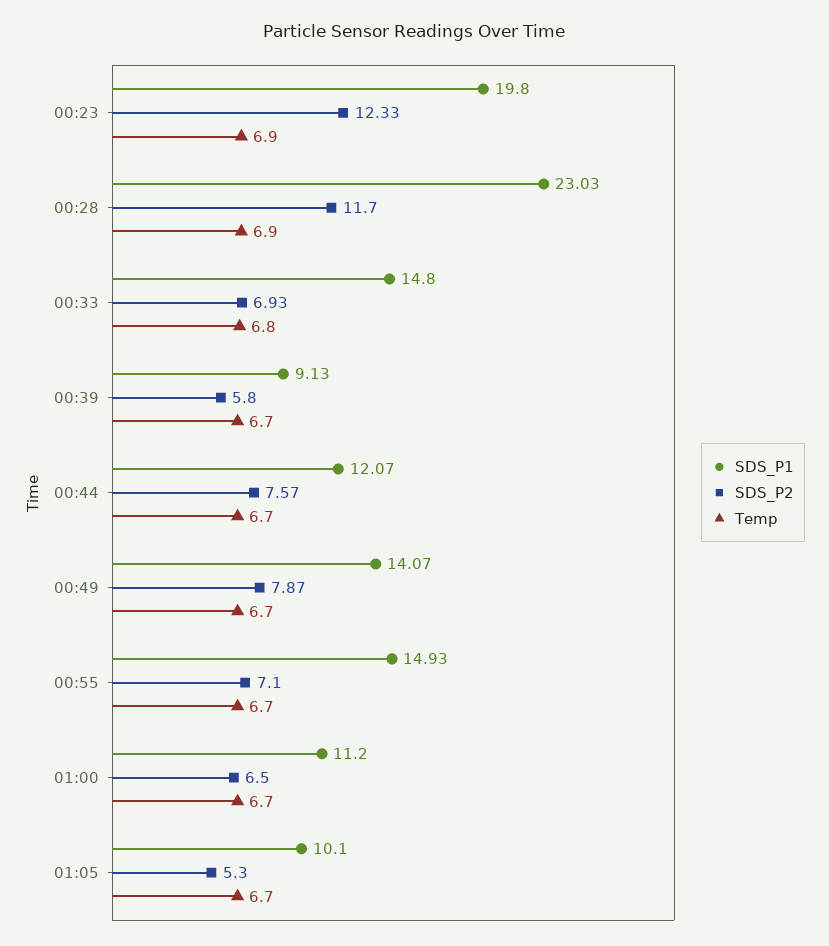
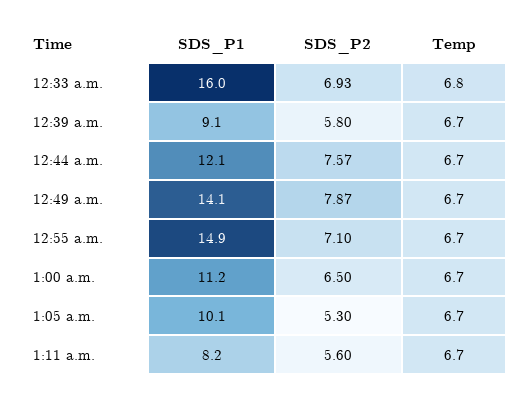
SDS_P1, 00:23: 19.8 -> none
SDS_P2, 00:23: 12.33 -> none
Temp, 00:23: 6.9 -> none
SDS_P1, 00:28: 23.03 -> none
SDS_P2, 00:28: 11.7 -> none
Temp, 00:28: 6.9 -> none
SDS_P1, 00:33: 14.8 -> 16
SDS_P1, 1:11 a.m.: none -> 8.2
SDS_P2, 1:11 a.m.: none -> 5.6
Temp, 1:11 a.m.: none -> 6.7

